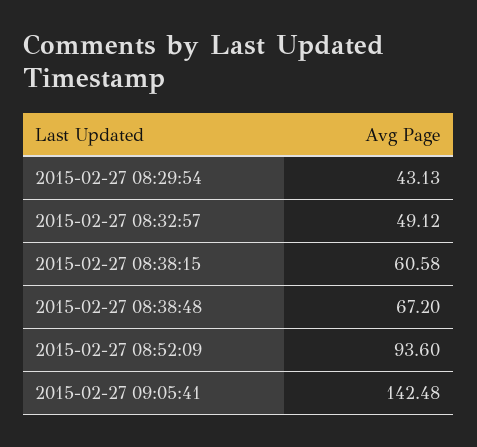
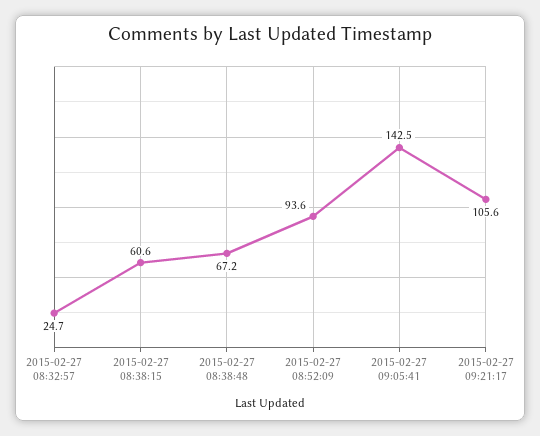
2015-02-27 08:29:54: 43.13 -> none
2015-02-27 08:32:57: 49.12 -> 24.7
2015-02-27 09:21:17: none -> 105.6

